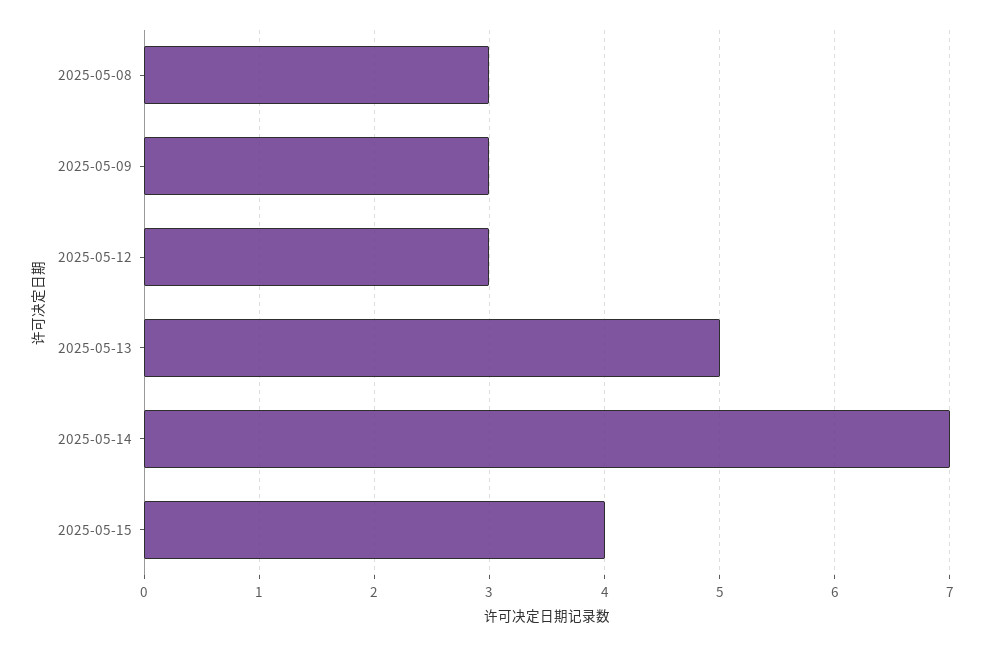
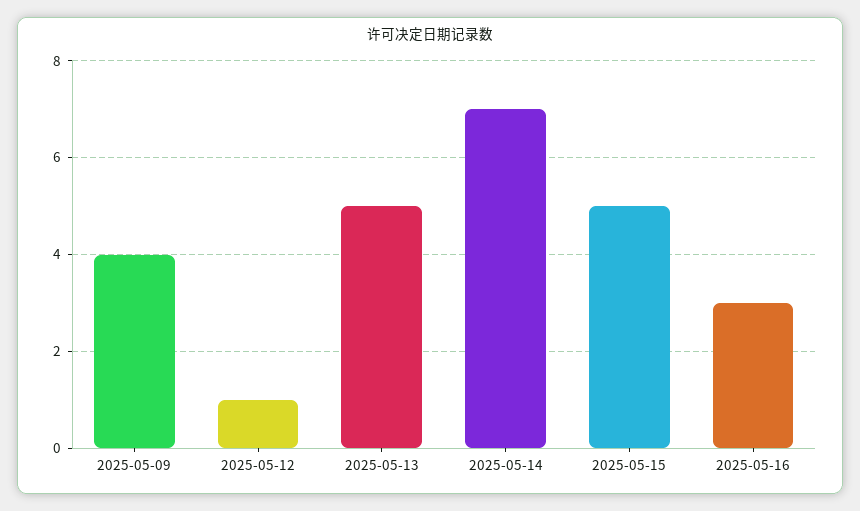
2025-05-08: 3 -> none
2025-05-09: 3 -> 4
2025-05-12: 3 -> 1
2025-05-15: 4 -> 5
2025-05-16: none -> 3

